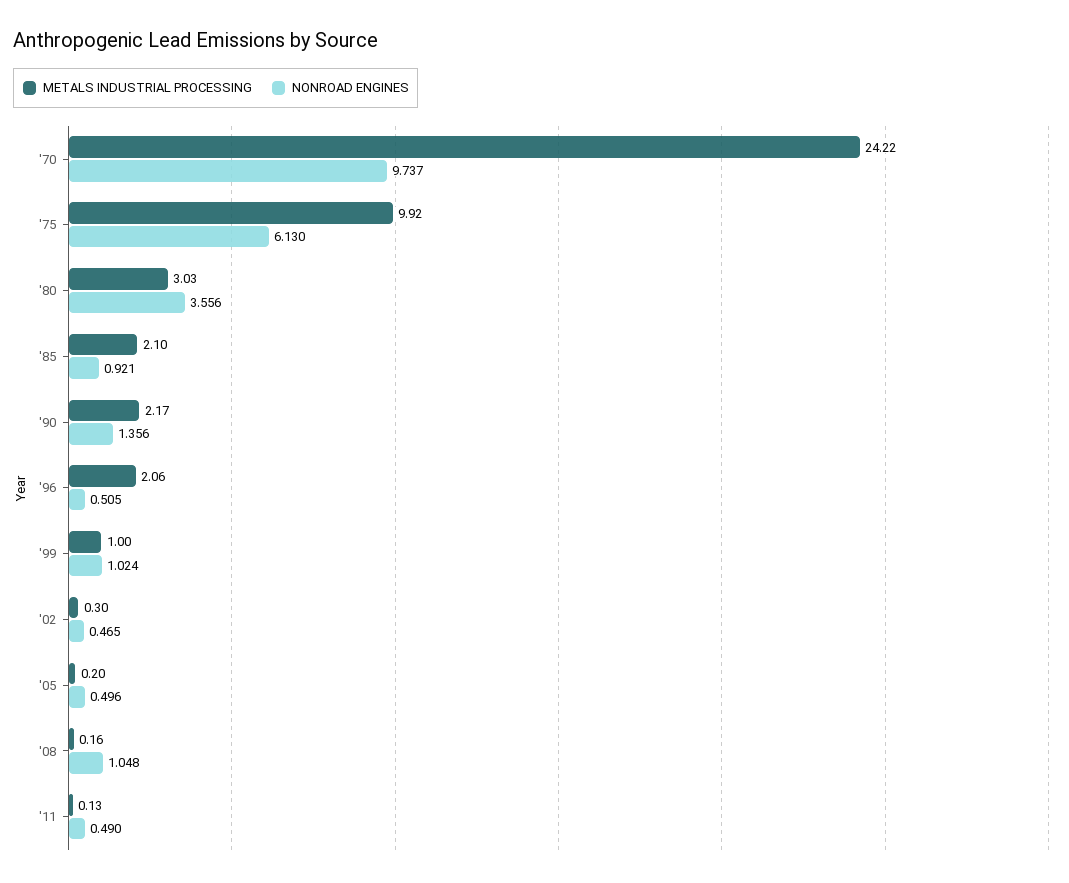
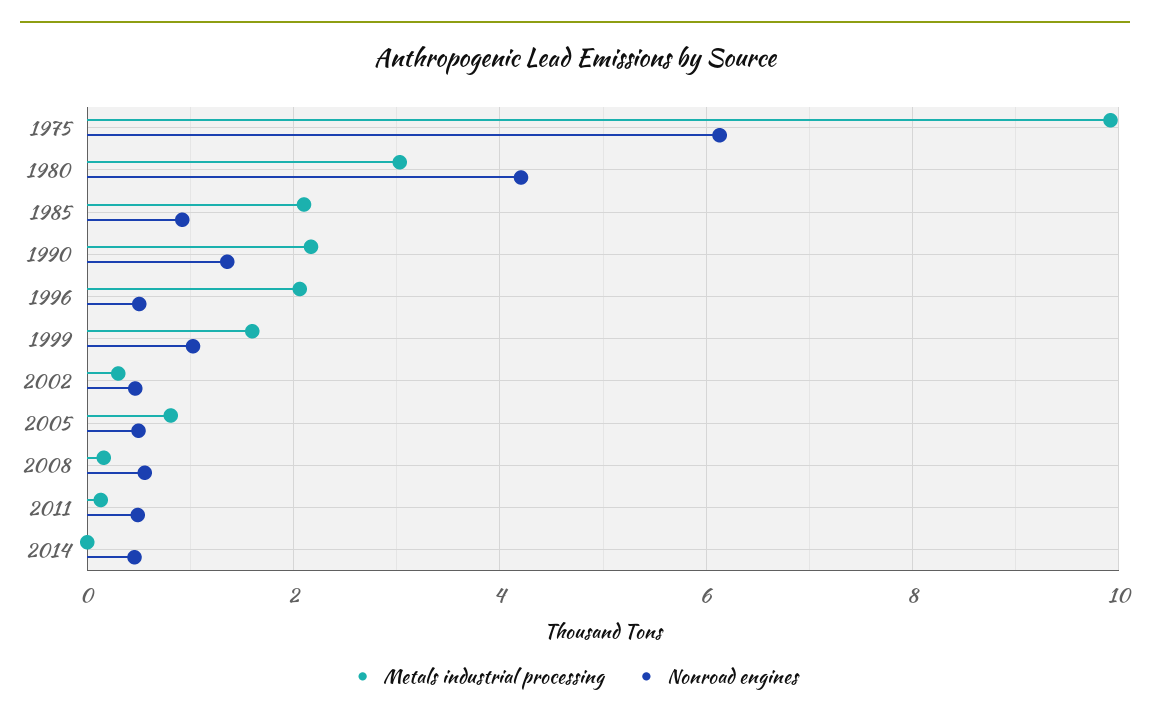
METALS INDUSTRIAL PROCESSING, '70: 24.22 -> none
NONROAD ENGINES, '70: 9.737 -> none
NONROAD ENGINES, '80: 3.556 -> 4.2
METALS INDUSTRIAL PROCESSING, '99: 1 -> 1.6
METALS INDUSTRIAL PROCESSING, '05: 0.2 -> 0.8
NONROAD ENGINES, '08: 1.048 -> 0.6
METALS INDUSTRIAL PROCESSING, 2014: none -> 0
NONROAD ENGINES, 2014: none -> 0.4

